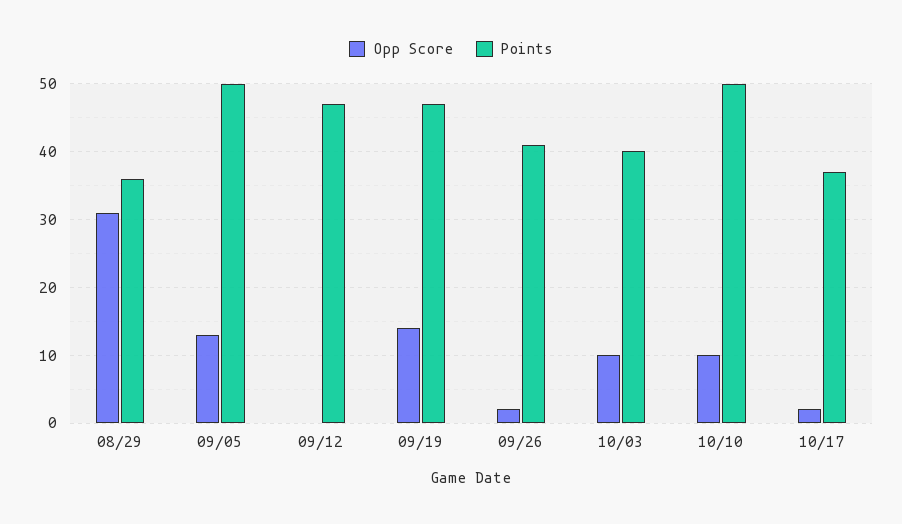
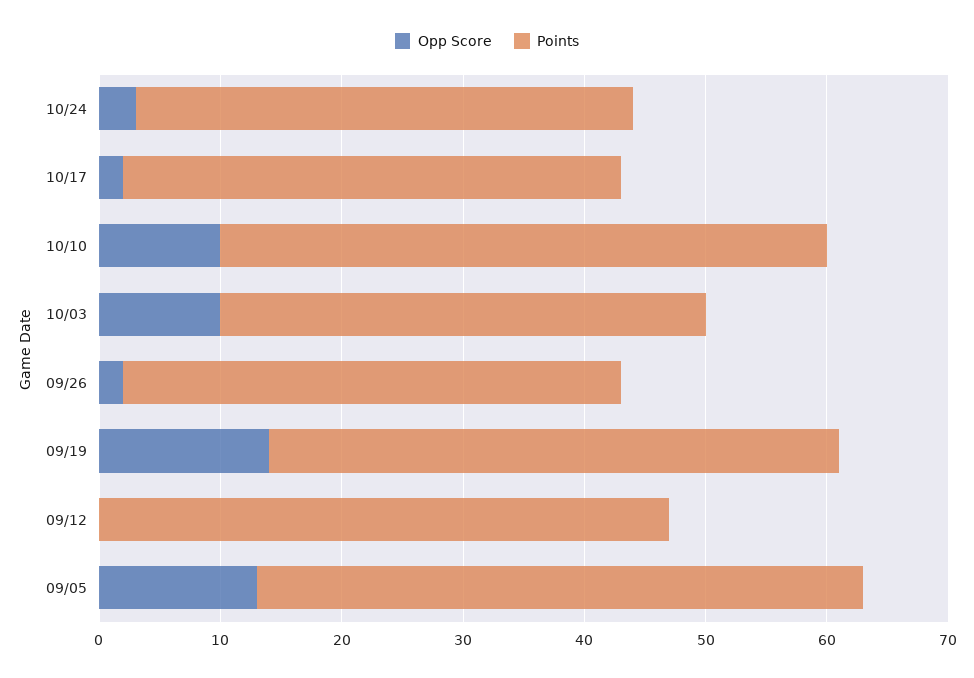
Opp Score, 08/29: 31 -> none
Points, 08/29: 36 -> none
Points, 10/17: 37 -> 41
Opp Score, 10/24: none -> 3
Points, 10/24: none -> 41

